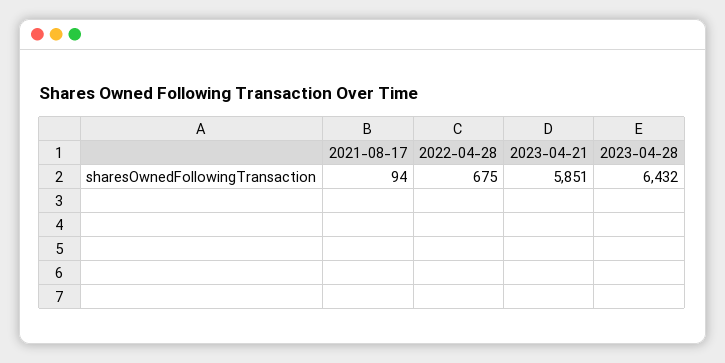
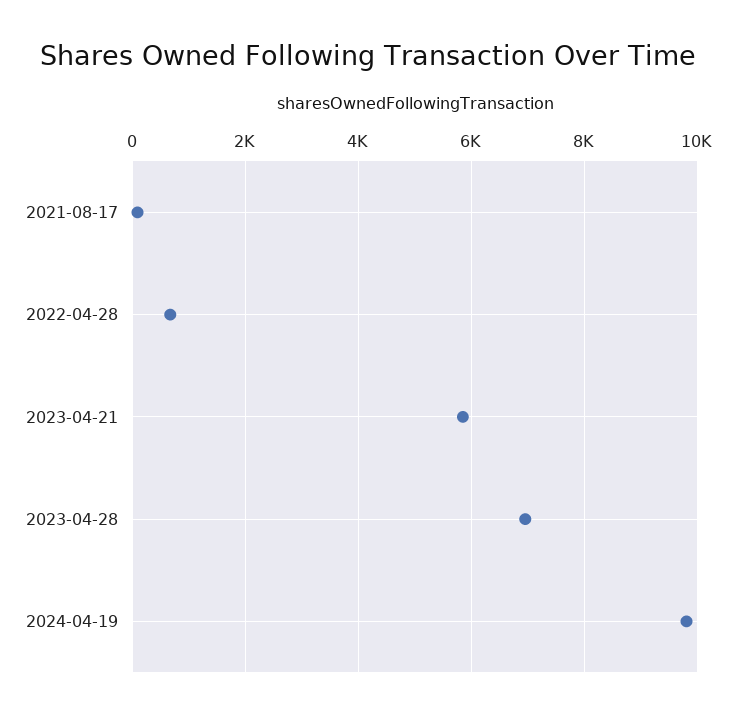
2023-04-28: 6432 -> 7000
2024-04-19: none -> 9800

